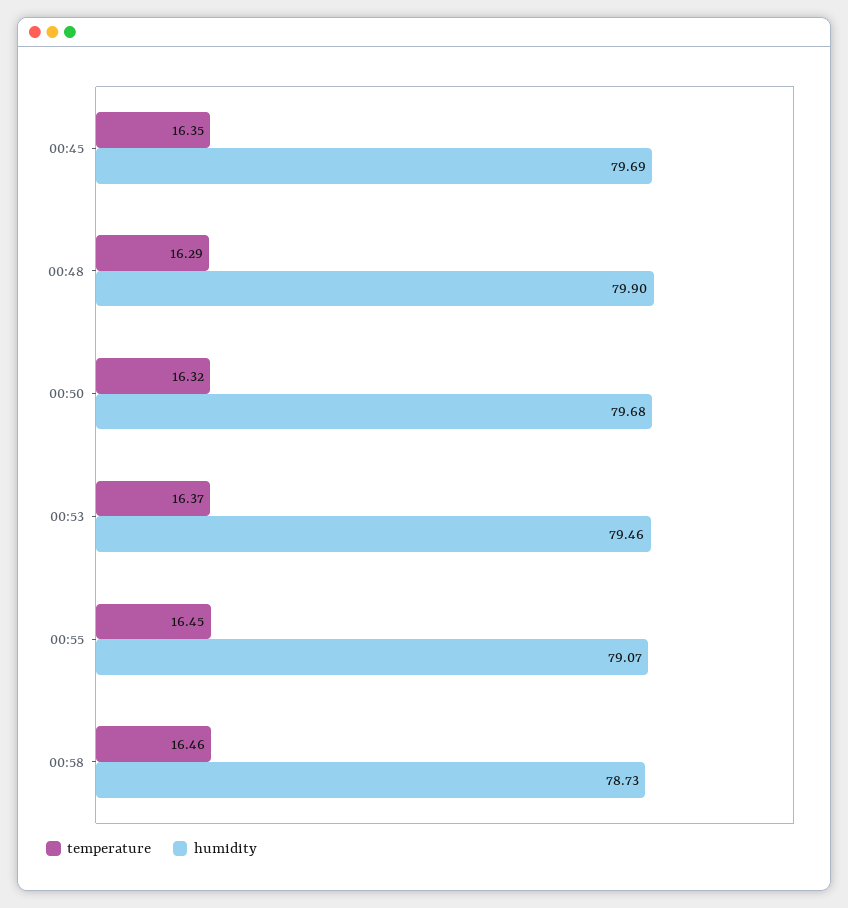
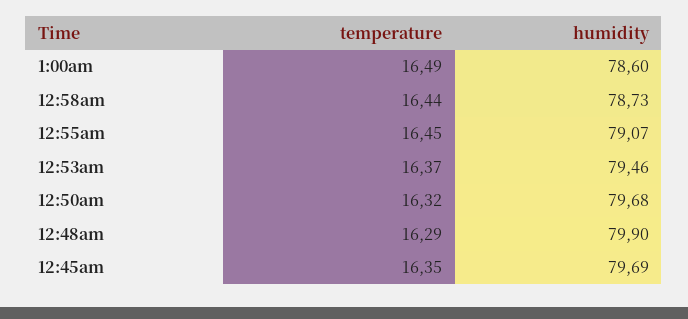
temperature, 00:58: 16.46 -> 16.44
temperature, 1:00am: none -> 16.49
humidity, 1:00am: none -> 78.6

